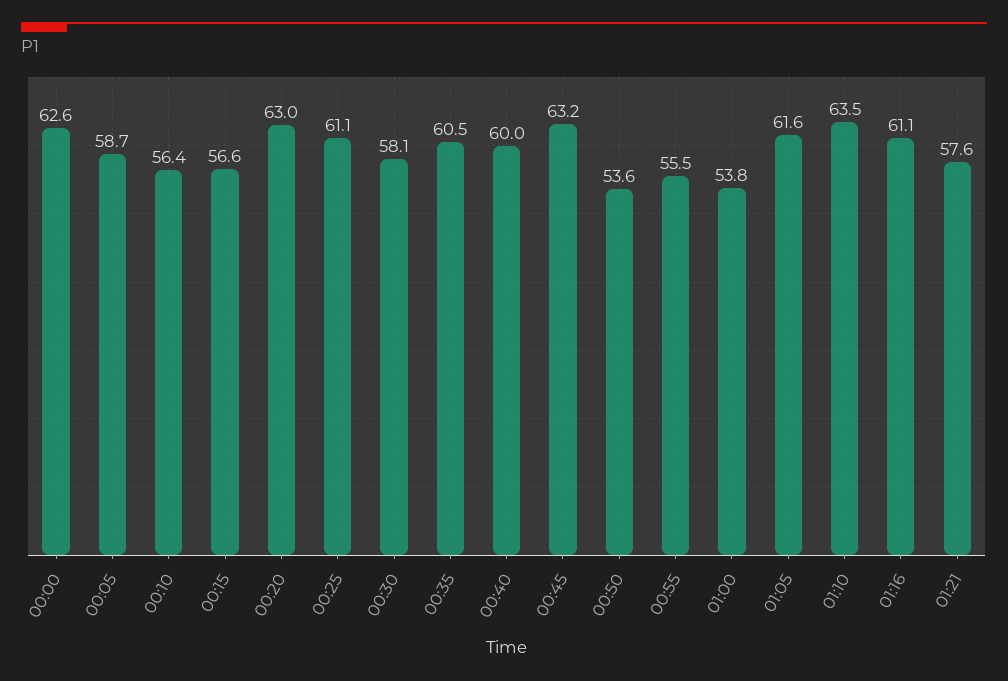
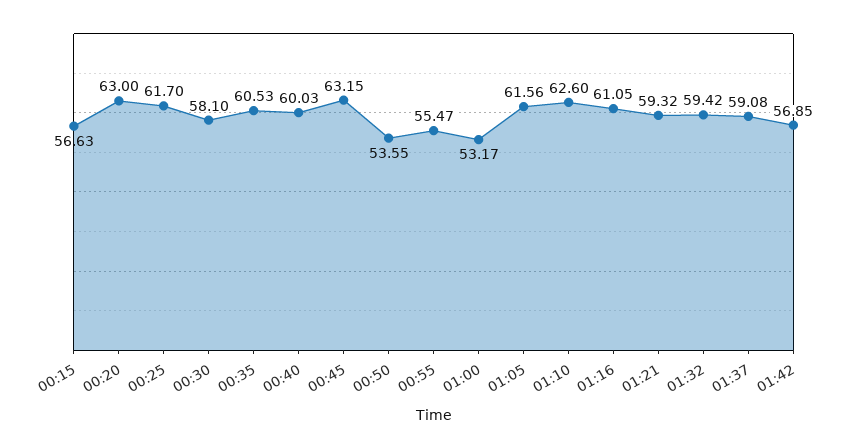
00:00: 62.6 -> none
00:05: 58.7 -> none
00:10: 56.4 -> none
00:25: 61.1 -> 61.7
01:00: 53.8 -> 53.17
01:10: 63.5 -> 62.6
01:21: 57.6 -> 59.32
01:32: none -> 59.42
01:37: none -> 59.08
01:42: none -> 56.85

